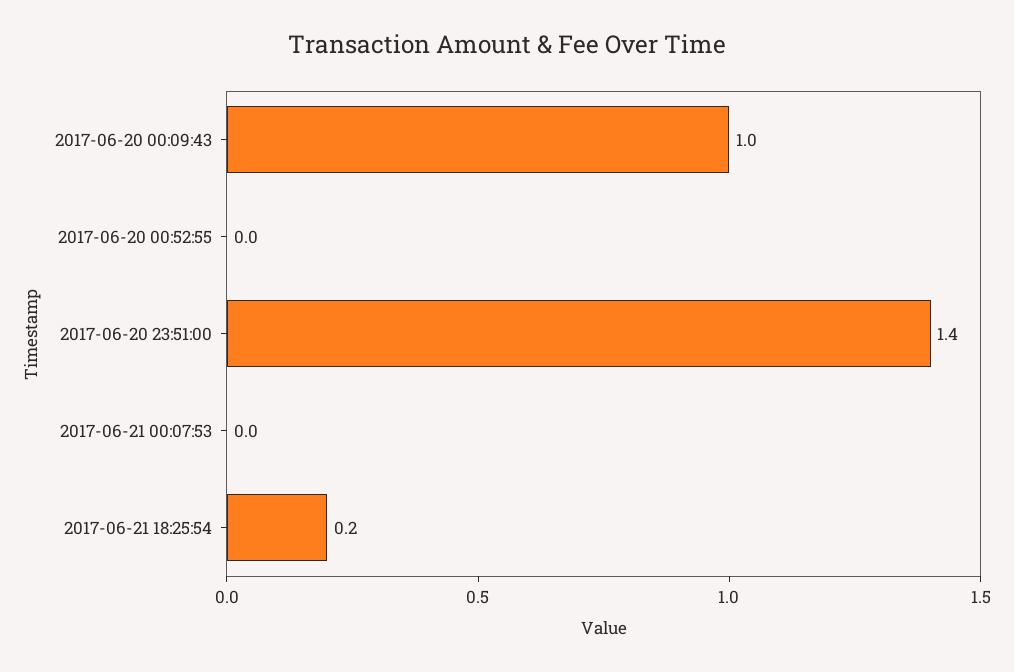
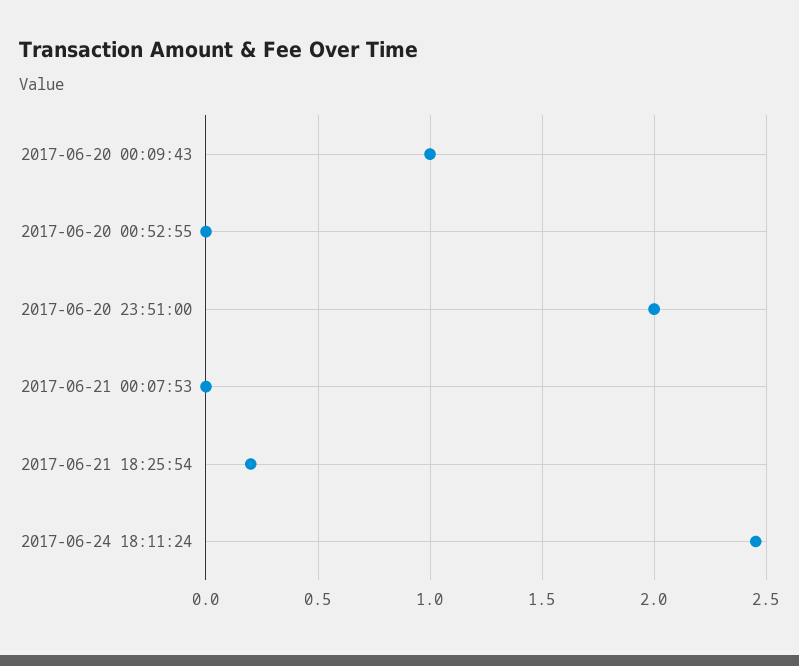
2017-06-20 23:51:00: 1.4 -> 2
2017-06-24 18:11:24: none -> 2.45

